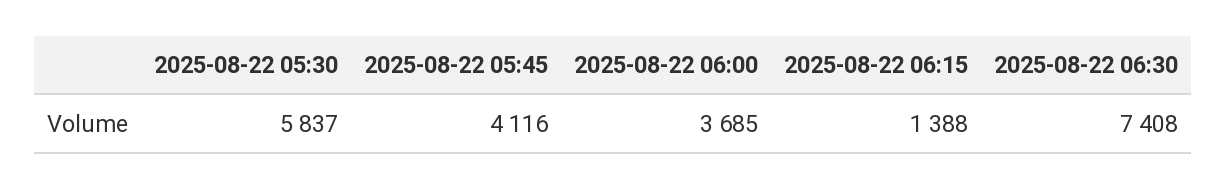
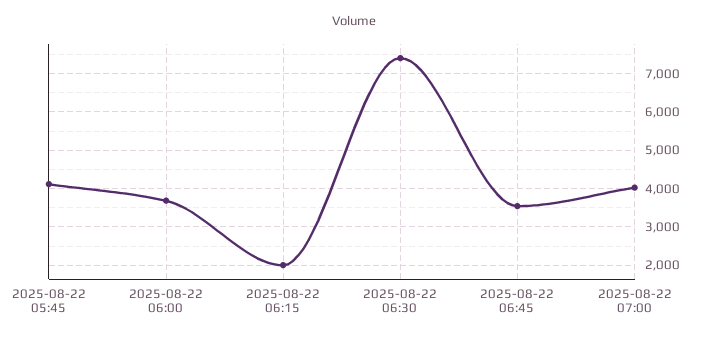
2025-08-22 05:30: 5837 -> none
2025-08-22 06:15: 1388 -> 2000
2025-08-22 06:45: none -> 3600
2025-08-22 07:00: none -> 4000

